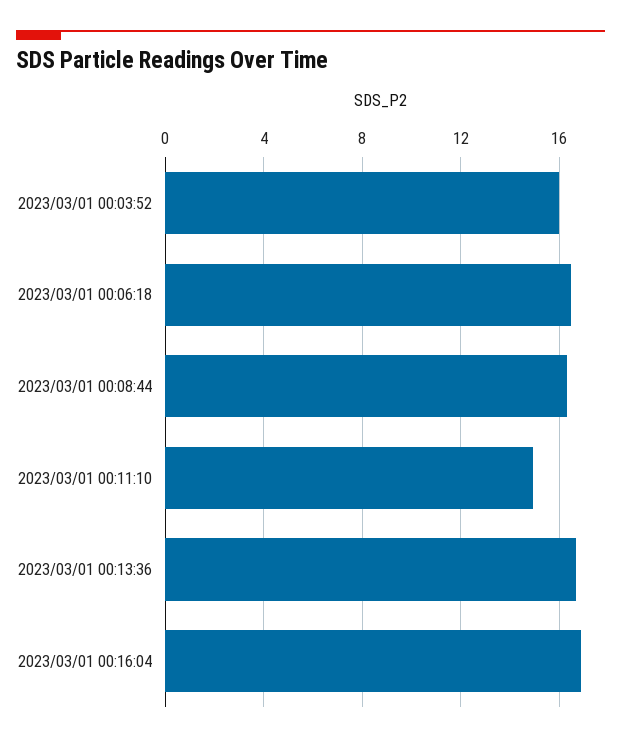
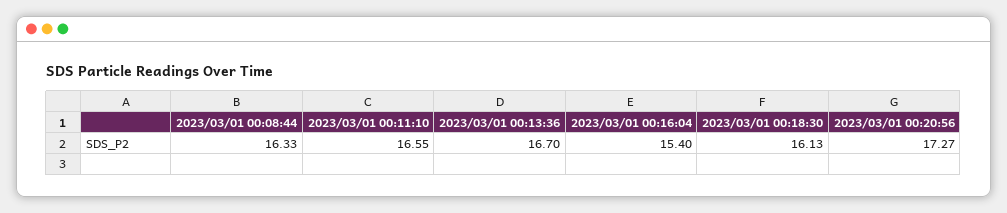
2023/03/01 00:03:52: 16 -> none
2023/03/01 00:06:18: 16.5 -> none
2023/03/01 00:11:10: 15 -> 16.55
2023/03/01 00:16:04: 17 -> 15.4
2023/03/01 00:18:30: none -> 16.13
2023/03/01 00:20:56: none -> 17.27

